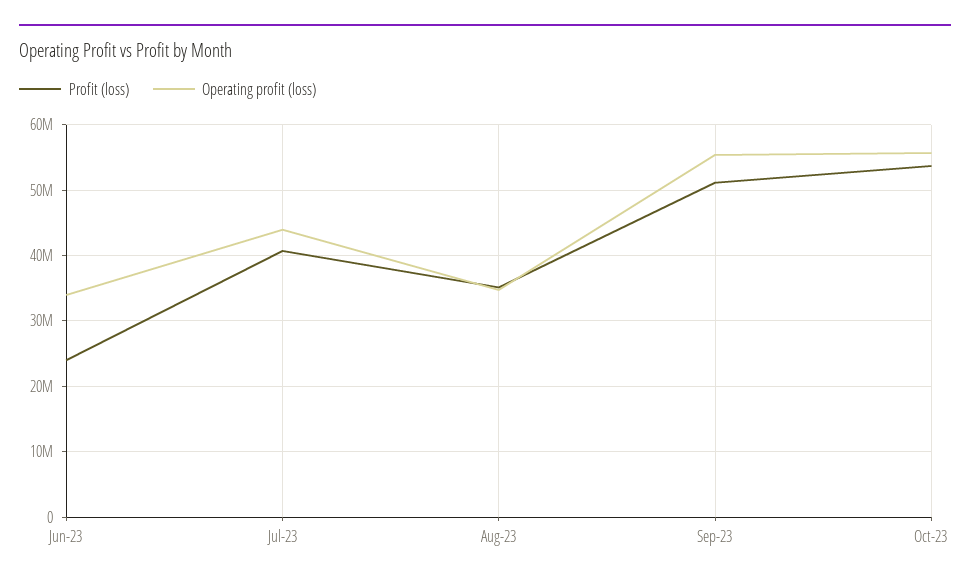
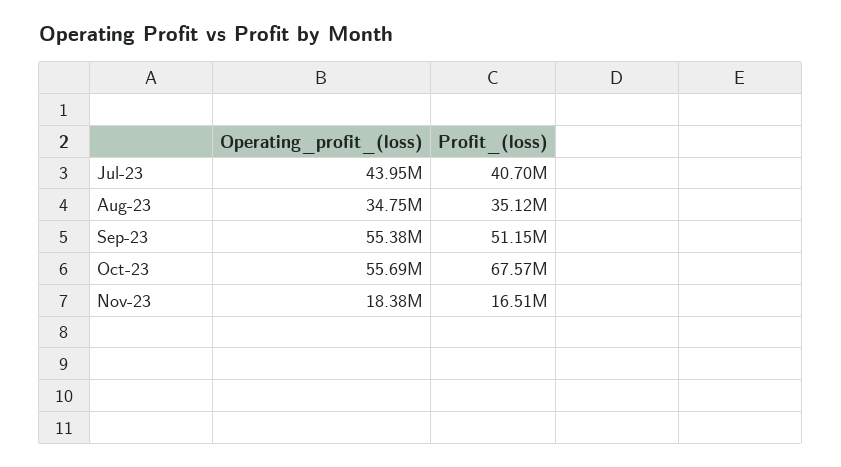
Profit (loss), Jun-23: 24000000 -> none
Operating profit (loss), Jun-23: 34000000 -> none
Profit (loss), Oct-23: 54000000 -> 67570000
Operating profit (loss), Nov-23: none -> 18380000
Profit (loss), Nov-23: none -> 16510000

